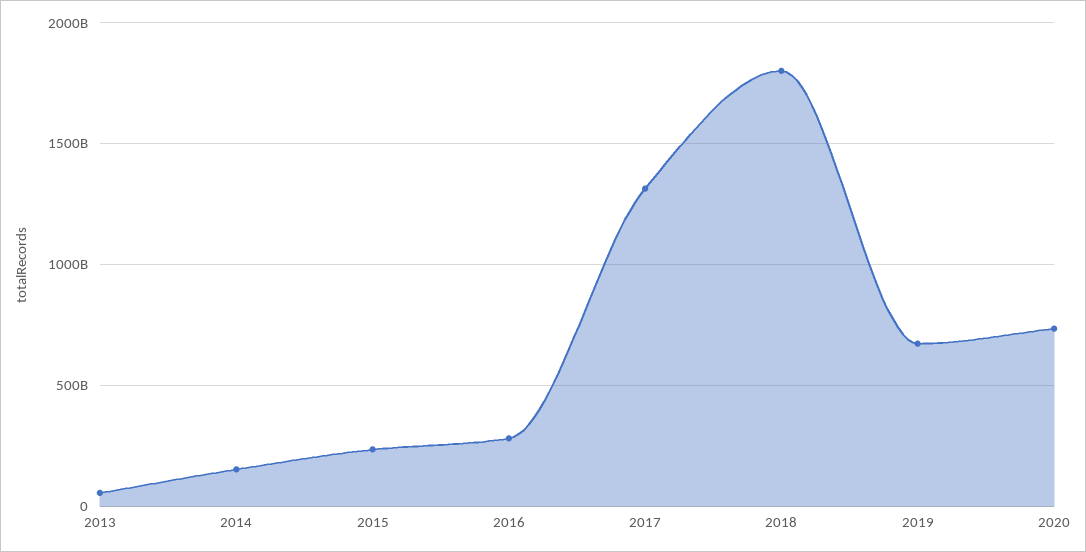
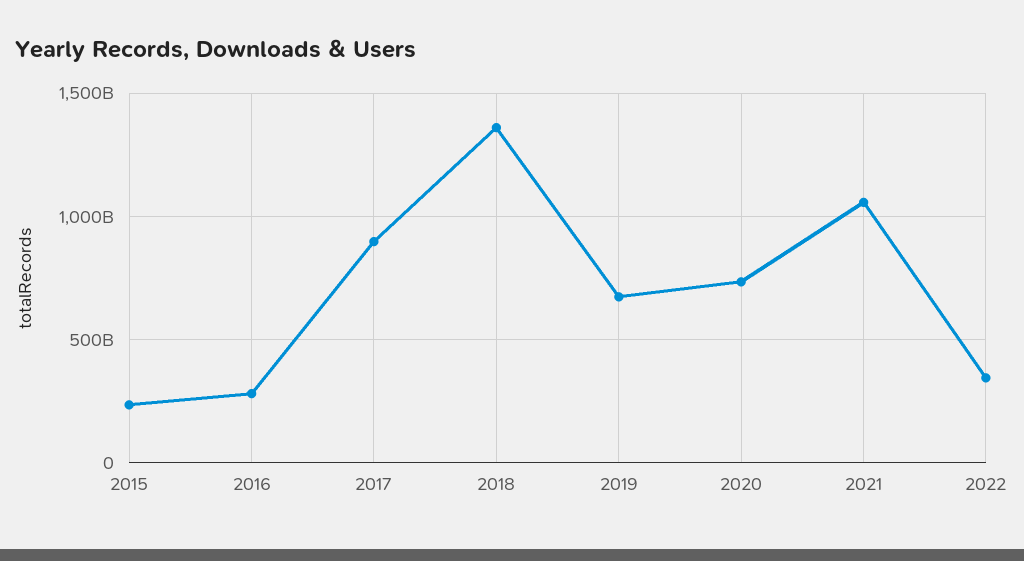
2013: 50000000000 -> none
2014: 150000000000 -> none
2017: 1300000000000 -> 900000000000
2018: 1800000000000 -> 1350000000000
2021: none -> 1050000000000
2022: none -> 350000000000

